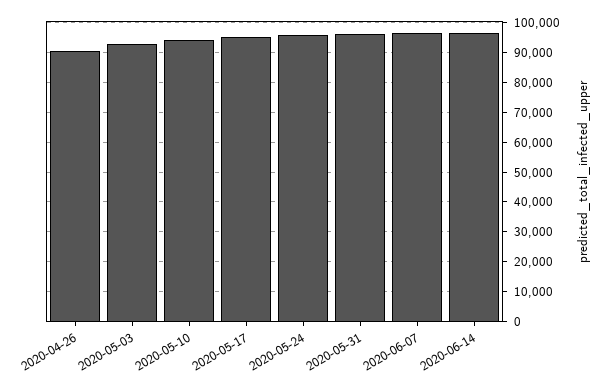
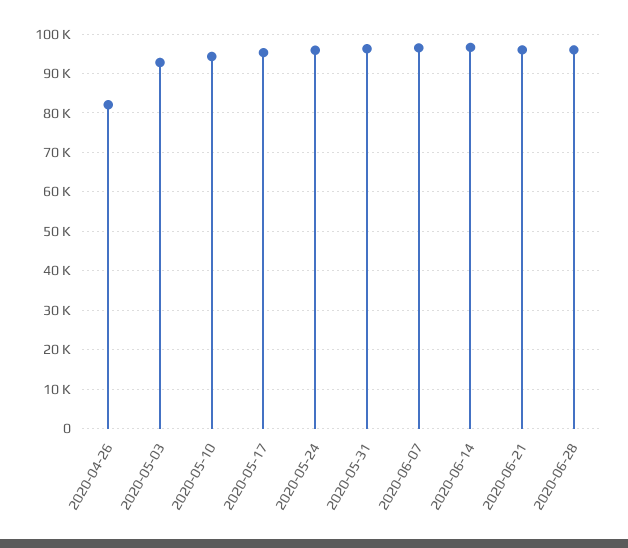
2020-04-26: 90000 -> 82000
2020-06-21: none -> 96000
2020-06-28: none -> 96000

